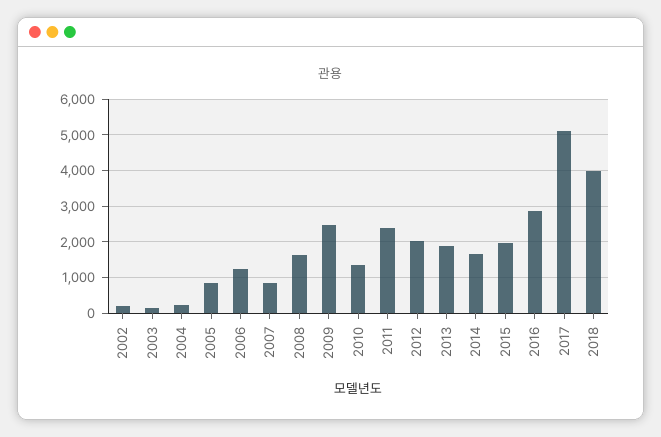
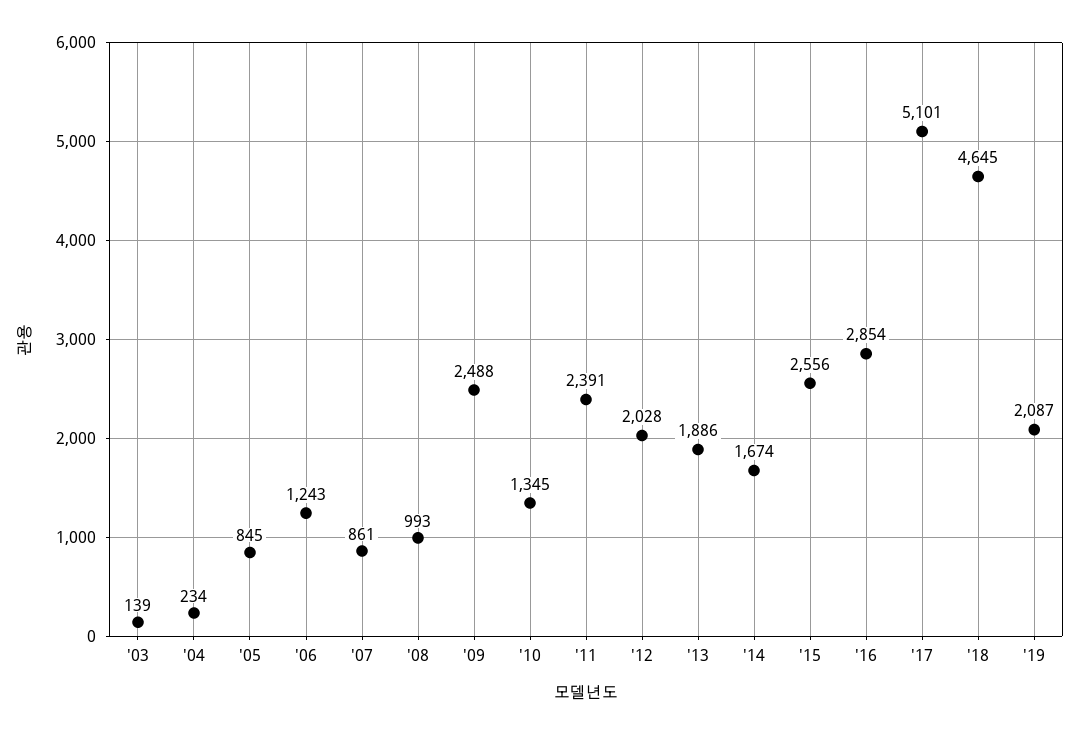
2002: 200 -> none
2008: 1600 -> 993
2015: 2000 -> 2556
2018: 4000 -> 4645
'19: none -> 2087

